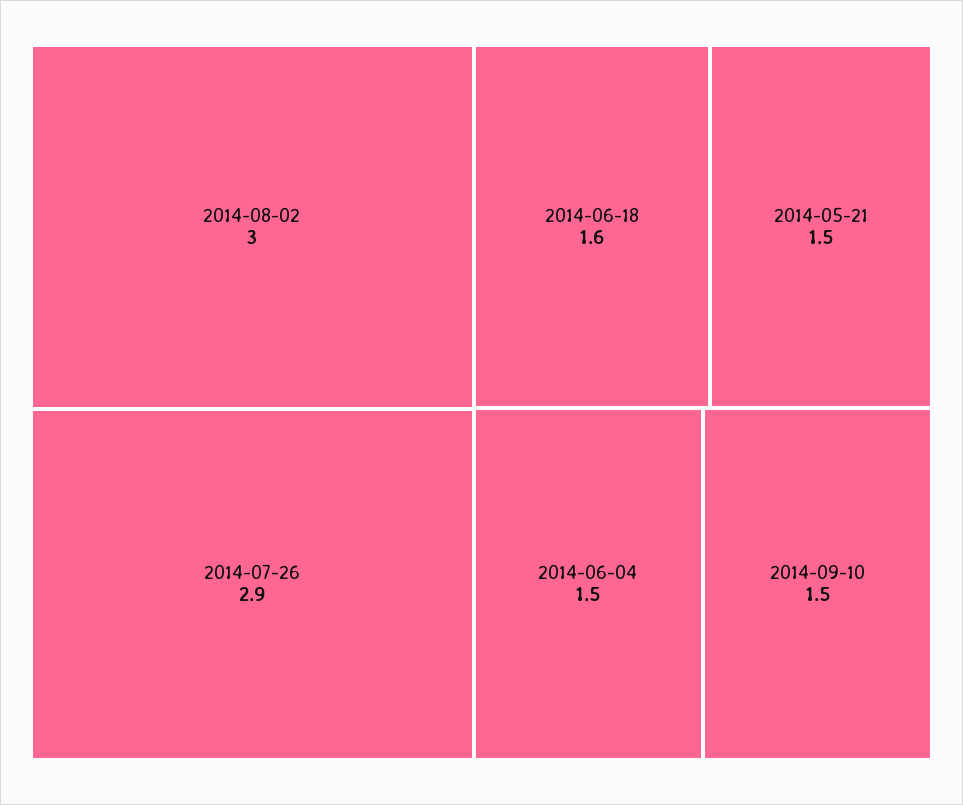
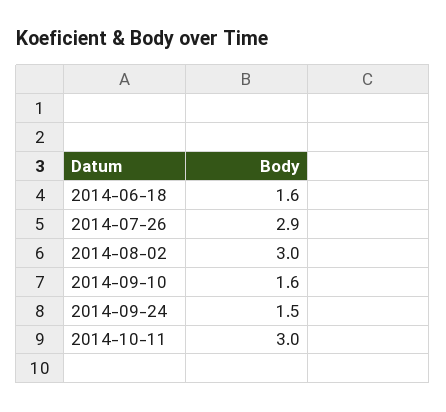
2014-05-21: 1.5 -> none
2014-06-04: 1.5 -> none
2014-09-10: 1.5 -> 1.6
2014-09-24: none -> 1.5
2014-10-11: none -> 3

